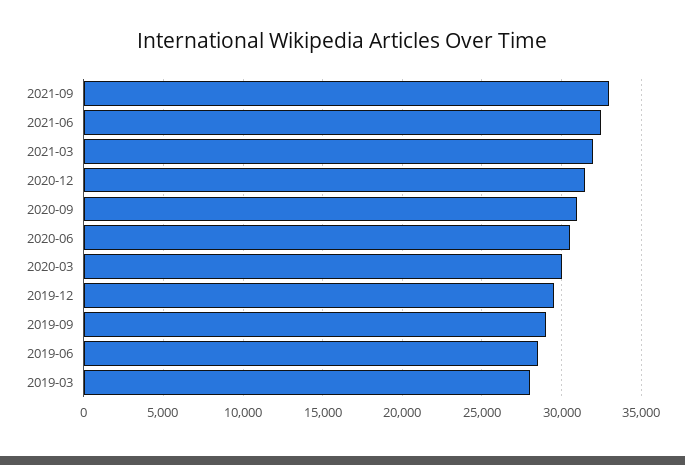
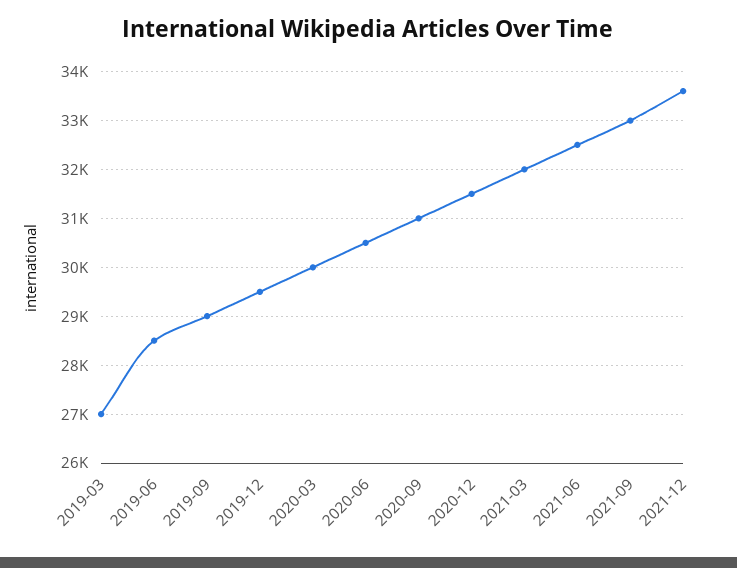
2019-03: 28000 -> 27000
2021-12: none -> 33600

